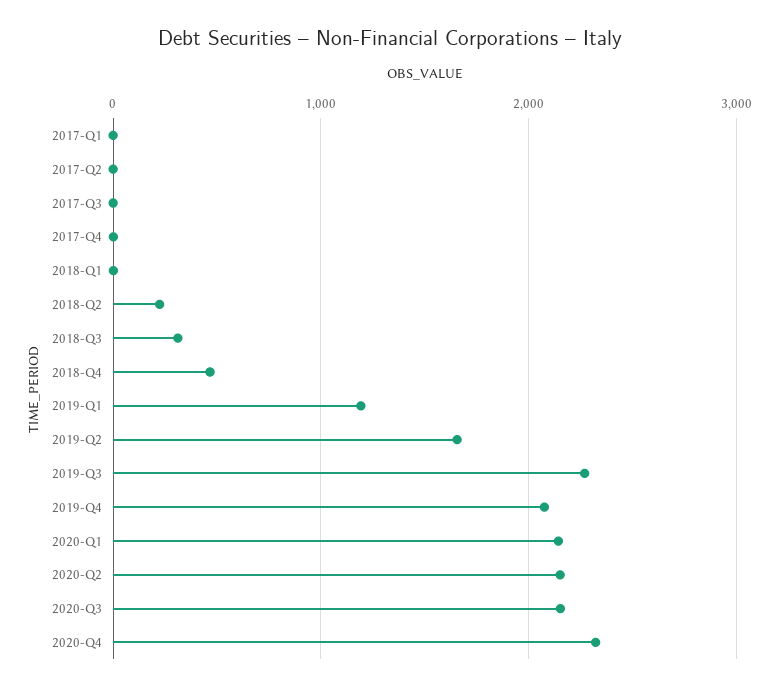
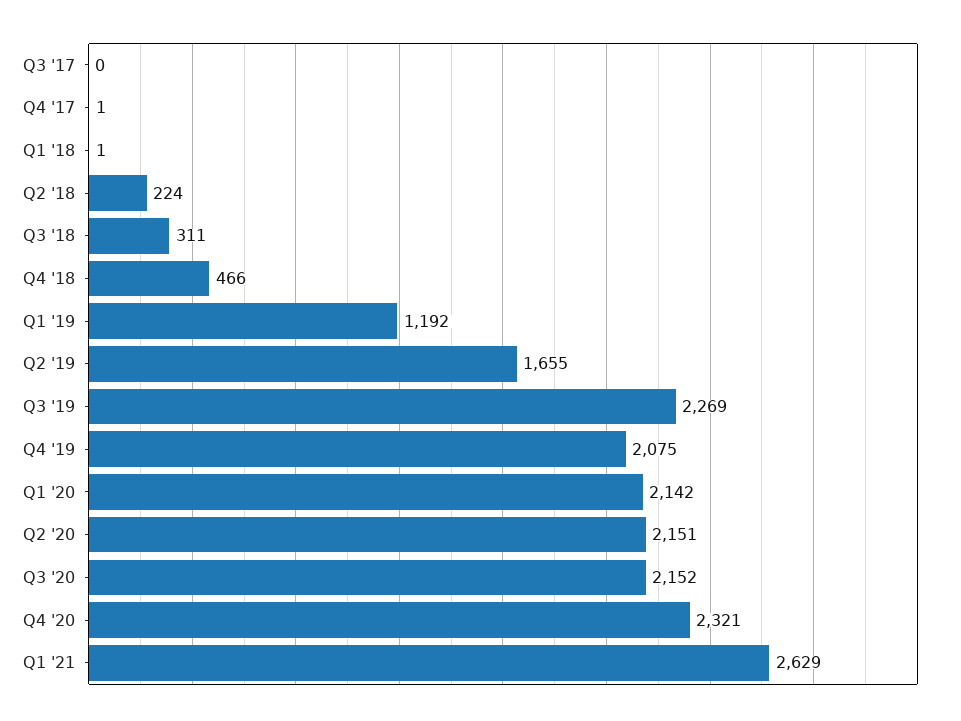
2017-Q1: 0 -> none
2017-Q2: 0 -> none
Q1 '21: none -> 2629

